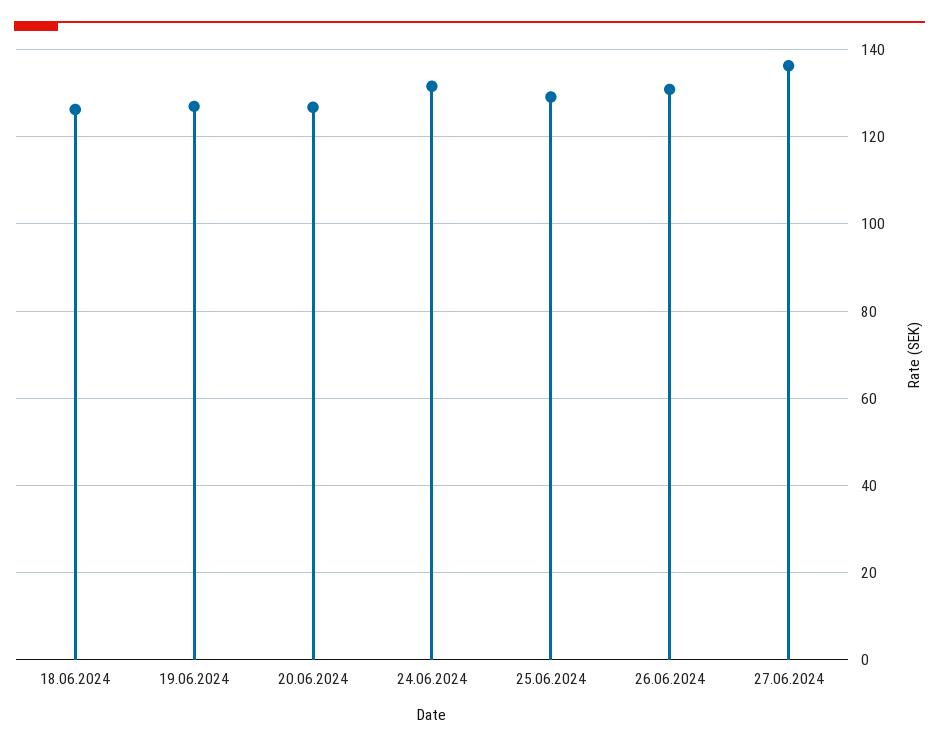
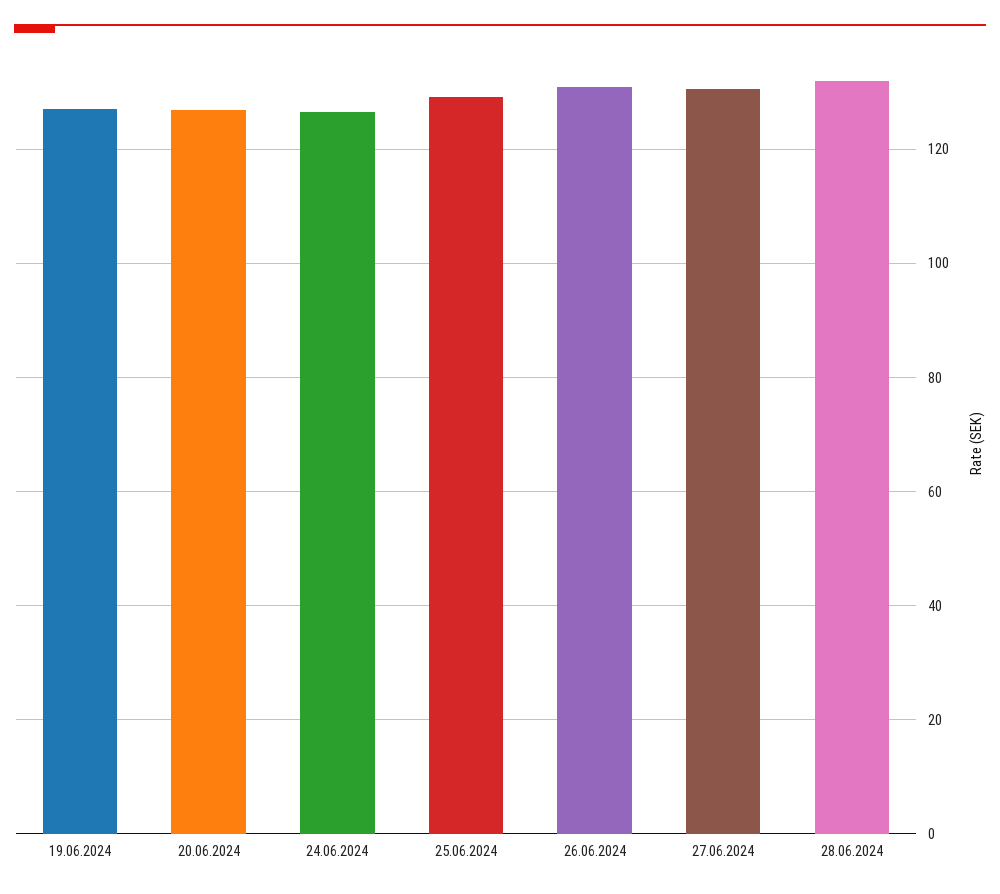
18.06.2024: 126 -> none
24.06.2024: 132 -> 126
27.06.2024: 136 -> 130
28.06.2024: none -> 132

